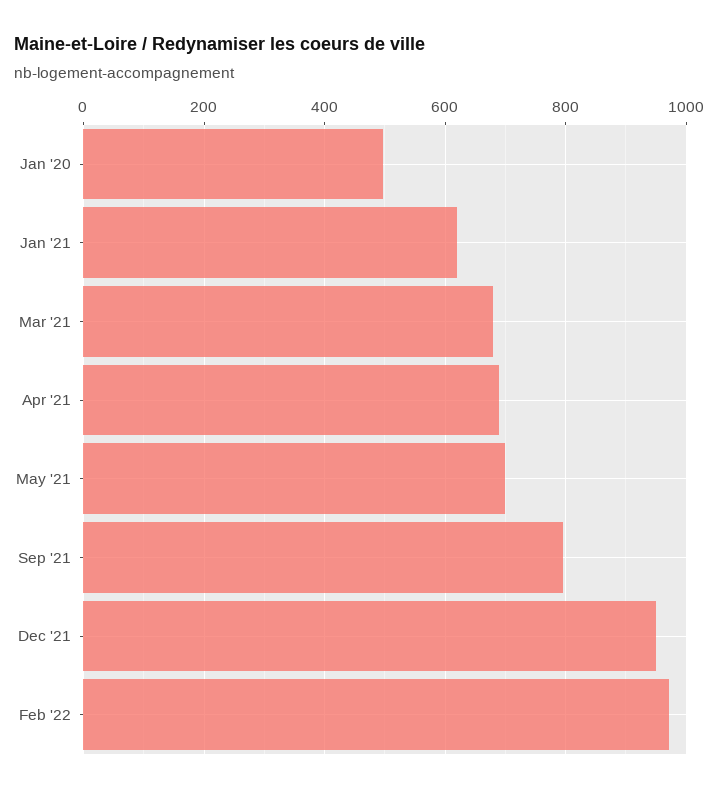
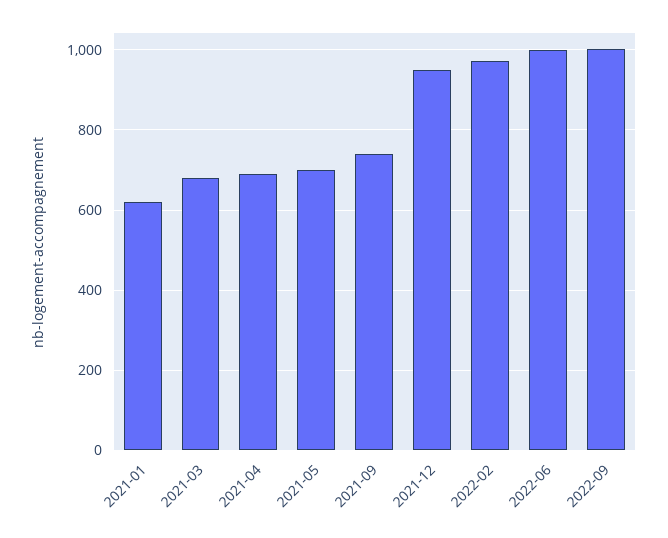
Jan '20: 500 -> none
Sep '21: 800 -> 740
2022-06: none -> 1000
2022-09: none -> 1000

